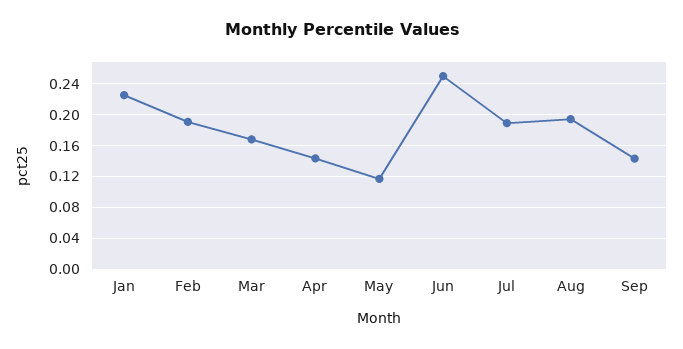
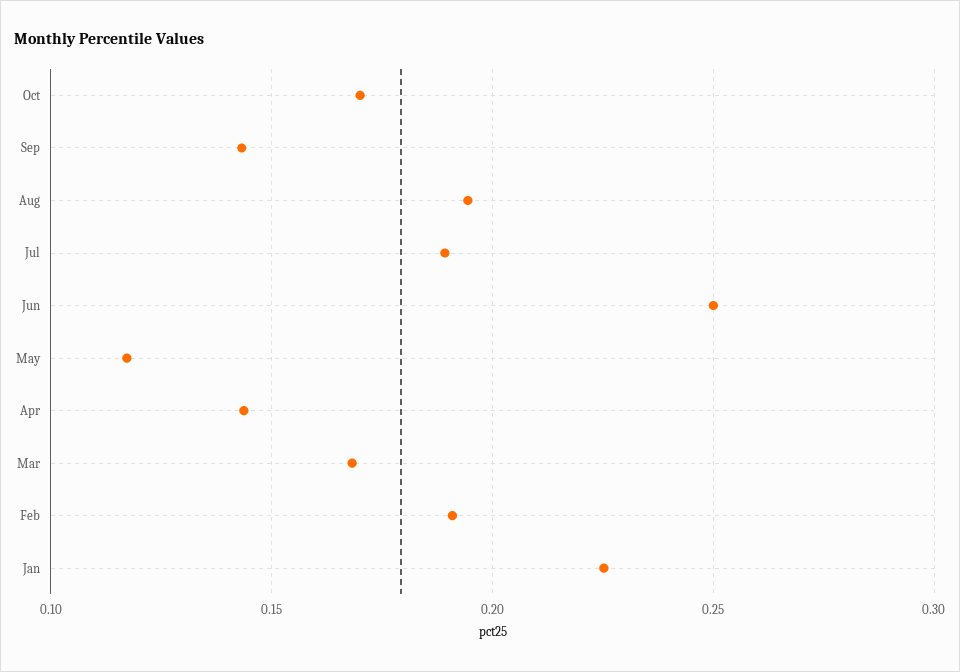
Oct: none -> 0.17

